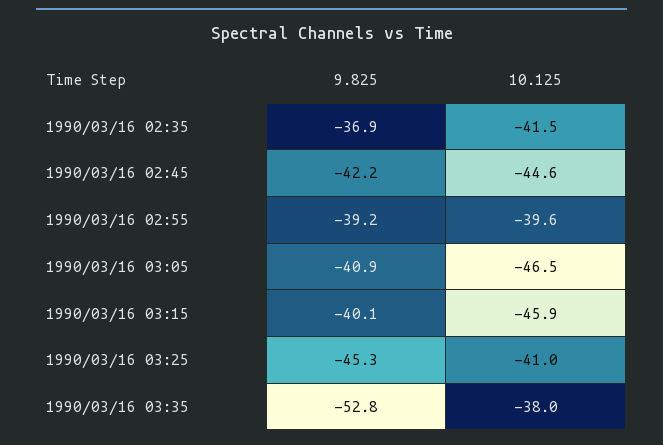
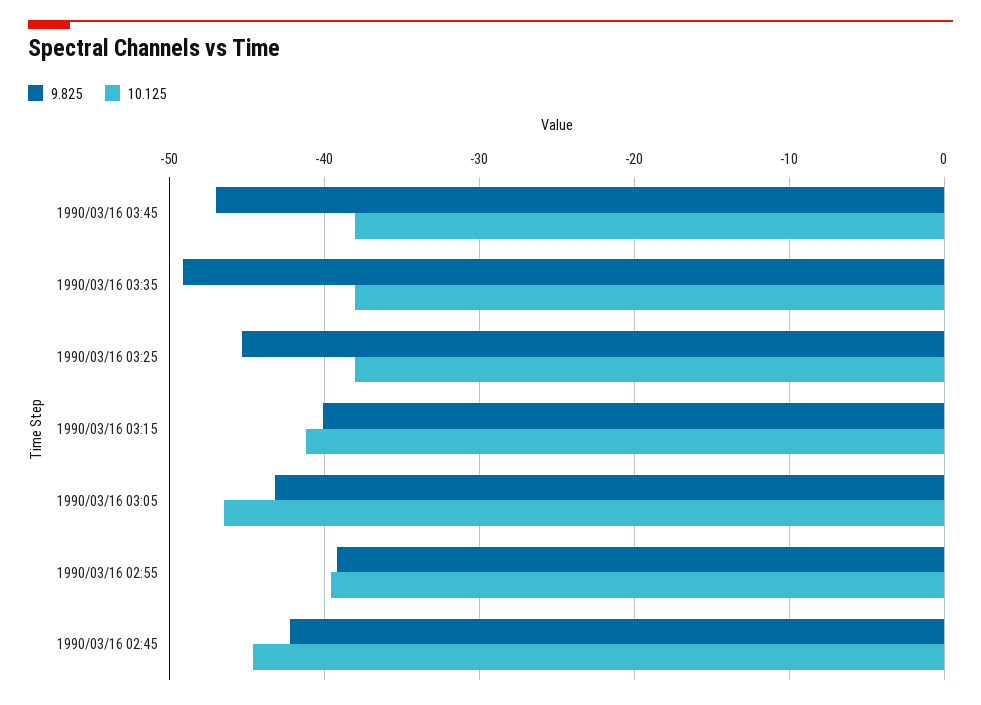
9.825, 1990/03/16 02:35: -36.9 -> none
10.125, 1990/03/16 02:35: -41.5 -> none
9.825, 1990/03/16 03:05: -40.9 -> -43
10.125, 1990/03/16 03:15: -45.9 -> -41
10.125, 1990/03/16 03:25: -41 -> -38
9.825, 1990/03/16 03:35: -52.8 -> -49
9.825, 1990/03/16 03:45: none -> -47
10.125, 1990/03/16 03:45: none -> -38

